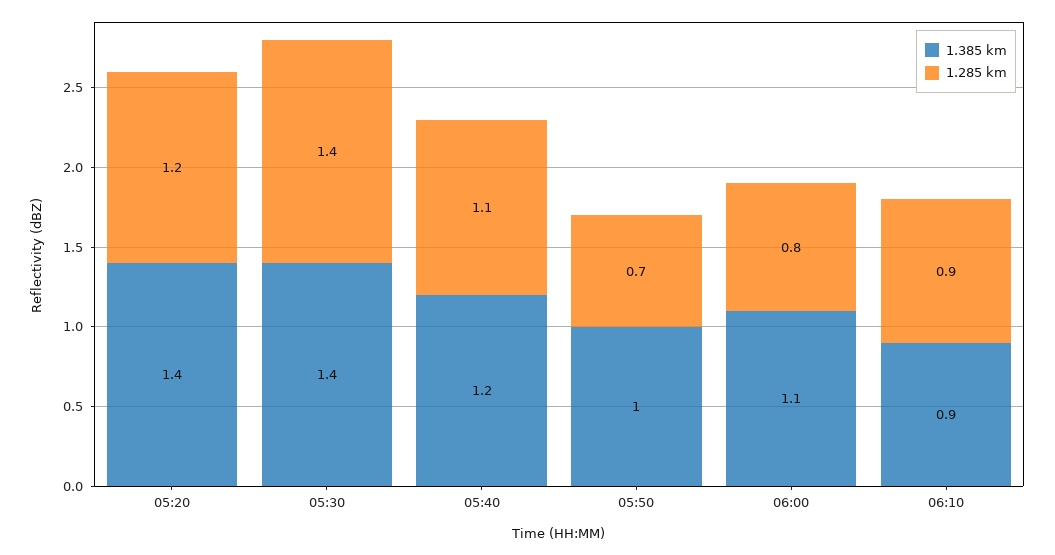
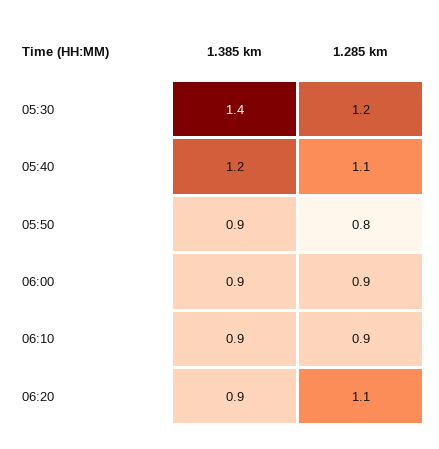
1.385 km, 05:20: 1.4 -> none
1.285 km, 05:20: 1.2 -> none
1.285 km, 05:30: 1.4 -> 1.2
1.385 km, 05:50: 1 -> 0.9
1.285 km, 05:50: 0.7 -> 0.8
1.385 km, 06:00: 1.1 -> 0.9
1.285 km, 06:00: 0.8 -> 0.9
1.385 km, 06:20: none -> 0.9
1.285 km, 06:20: none -> 1.1

